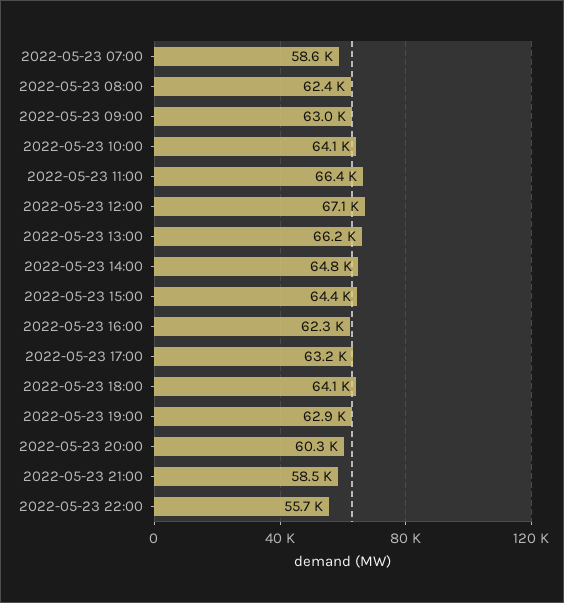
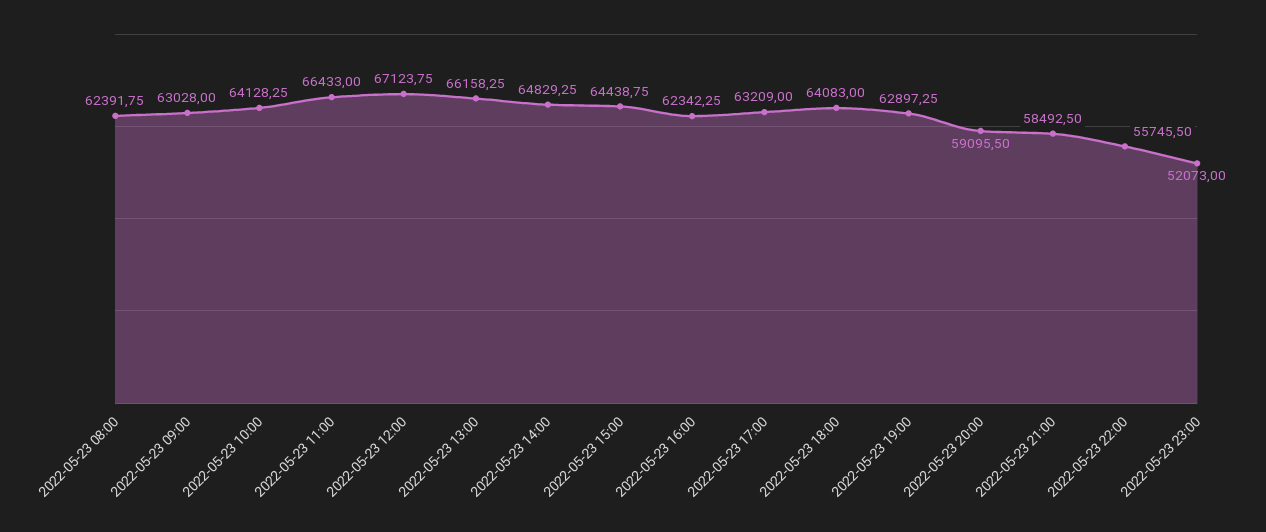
2022-05-23 07:00: 58600 -> none
2022-05-23 20:00: 60300 -> 59095.5
2022-05-23 23:00: none -> 52073

